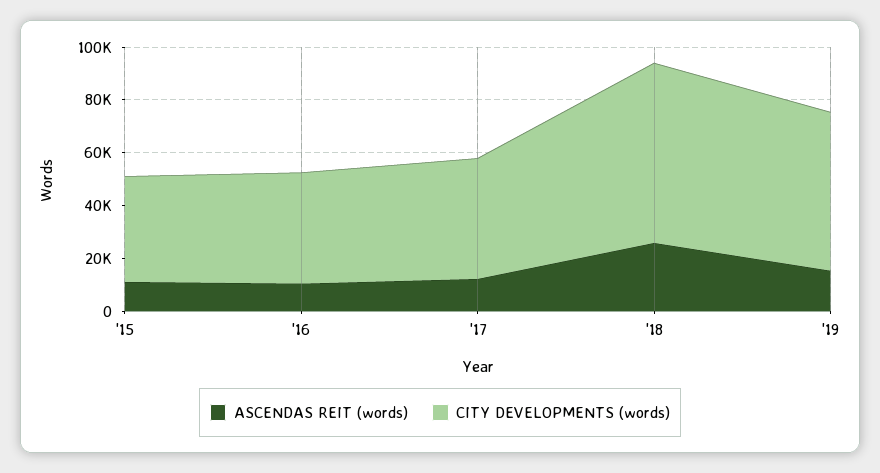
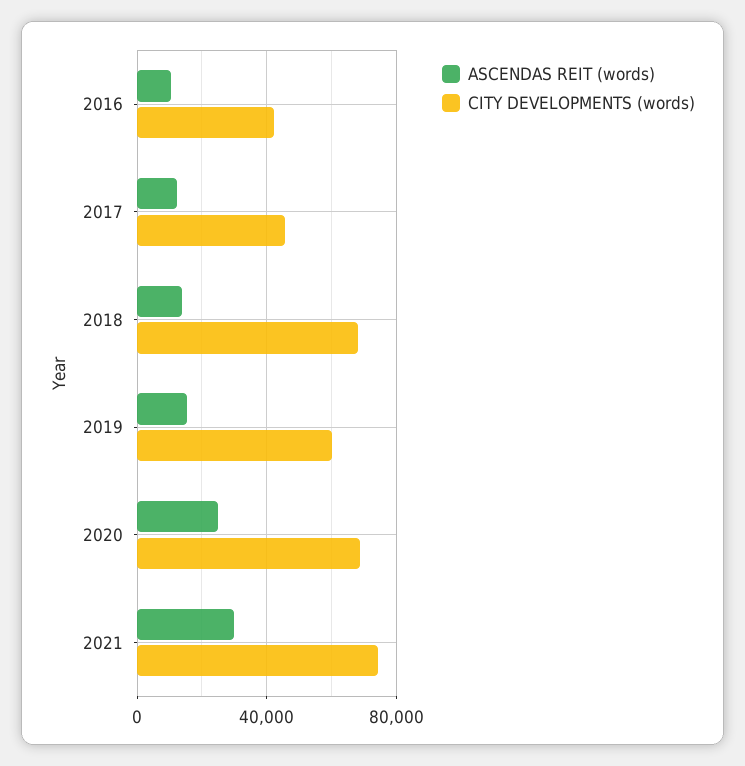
ASCENDAS REIT (words), '15: 10000 -> none
CITY DEVELOPMENTS (words), '15: 40000 -> none
ASCENDAS REIT (words), '18: 25000 -> 15000
ASCENDAS REIT (words), 2020: none -> 25000
CITY DEVELOPMENTS (words), 2020: none -> 70000
ASCENDAS REIT (words), 2021: none -> 30000
CITY DEVELOPMENTS (words), 2021: none -> 75000

